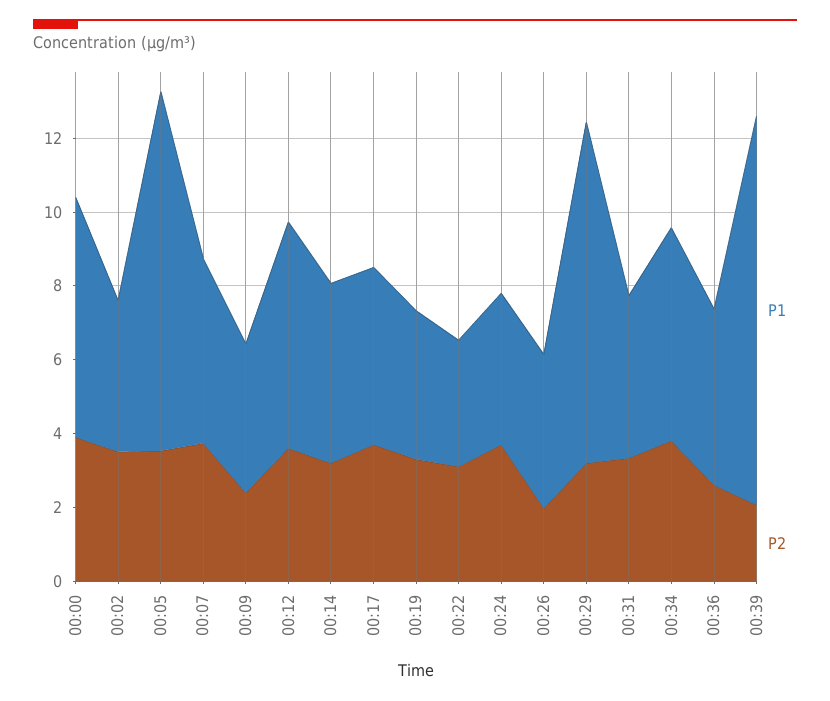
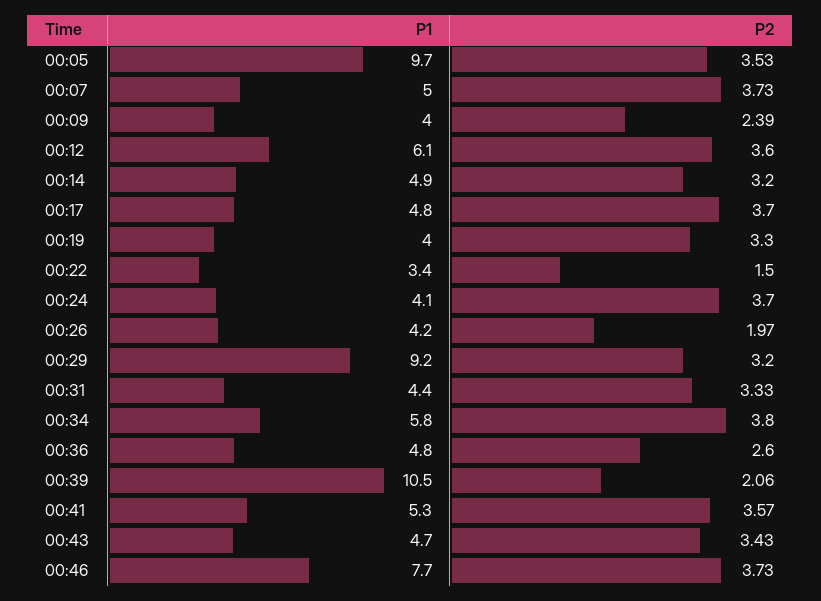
P1, 00:00: 6.5 -> none
P2, 00:00: 4 -> none
P1, 00:02: 4 -> none
P2, 00:02: 3.5 -> none
P2, 00:22: 3 -> 1.5
P1, 00:41: none -> 5.3
P2, 00:41: none -> 3.57
P1, 00:43: none -> 4.7
P2, 00:43: none -> 3.43
P1, 00:46: none -> 7.7
P2, 00:46: none -> 3.73

